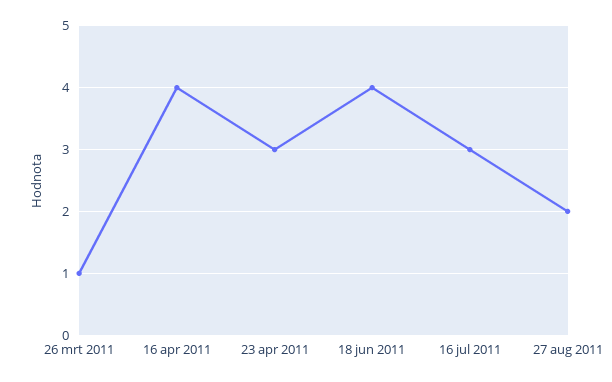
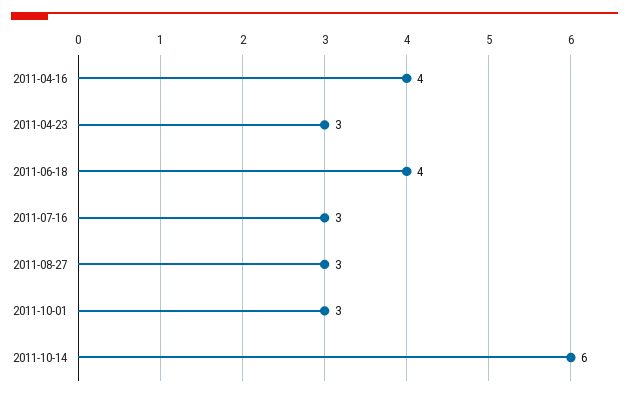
26 mrt 2011: 1 -> none
27 aug 2011: 2 -> 3
2011-10-01: none -> 3
2011-10-14: none -> 6

